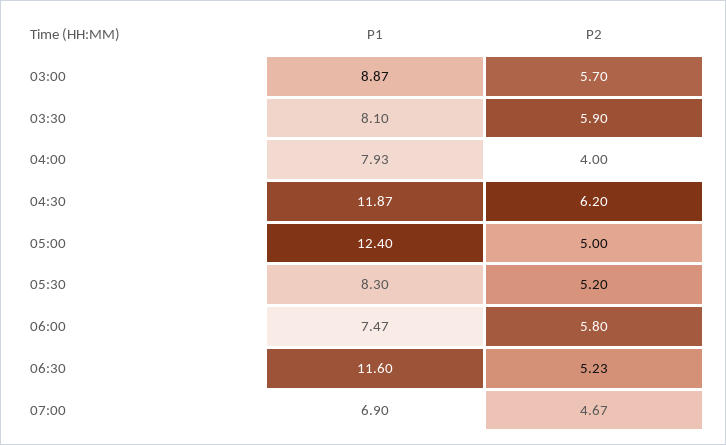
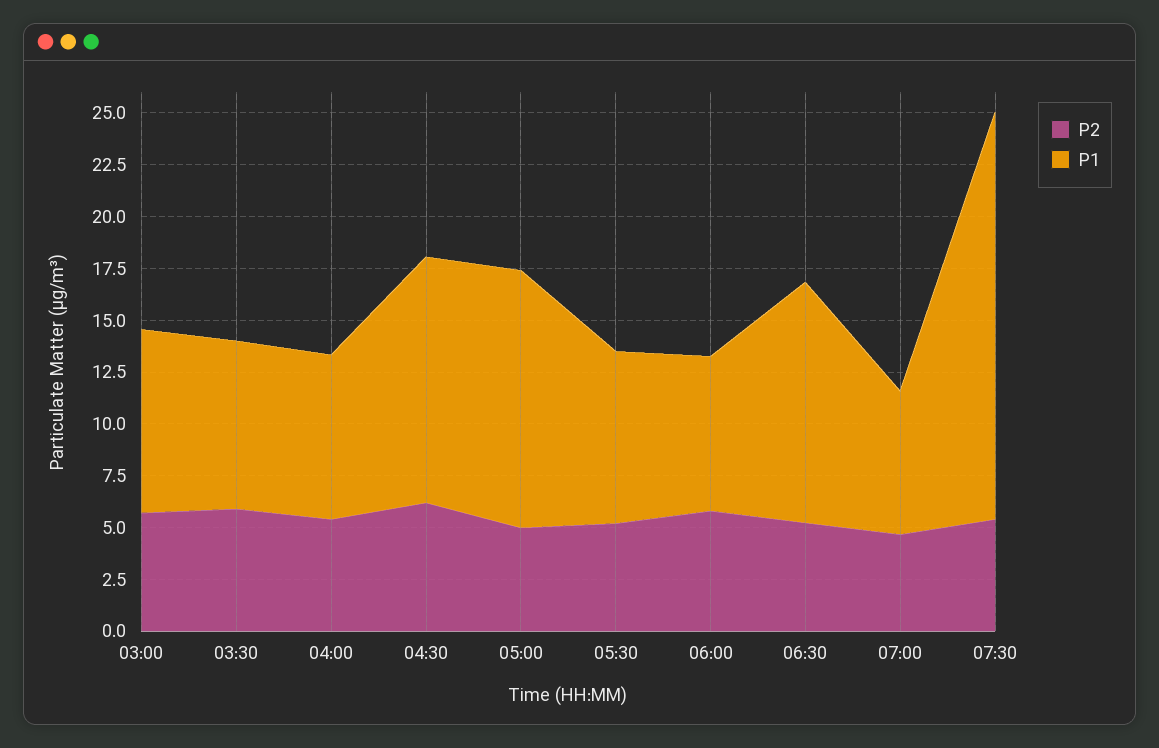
P2, 04:00: 4 -> 5.5
P2, 07:30: none -> 5.5
P1, 07:30: none -> 19.5

